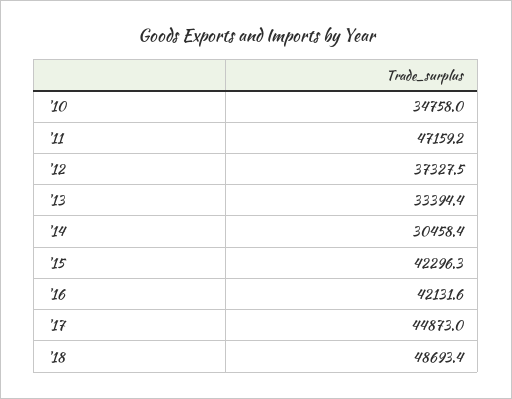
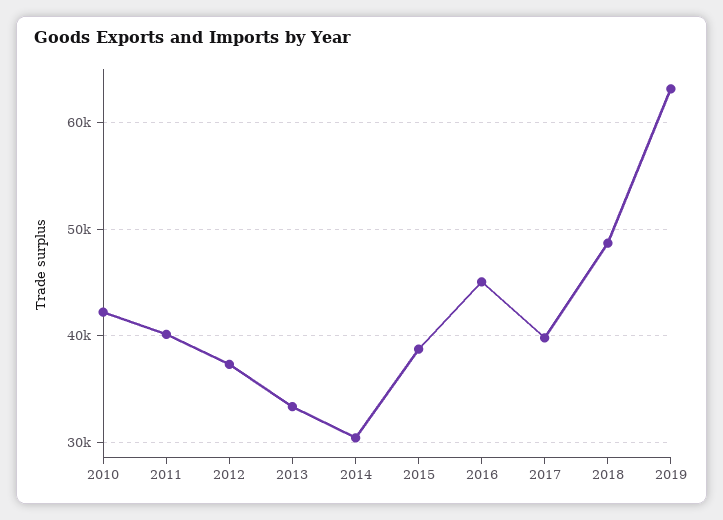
'10: 34758 -> 42000
'11: 47159.2 -> 40000
'15: 42296.3 -> 39000
'16: 42131.6 -> 45000
'17: 44873 -> 40000
2019: none -> 63000

